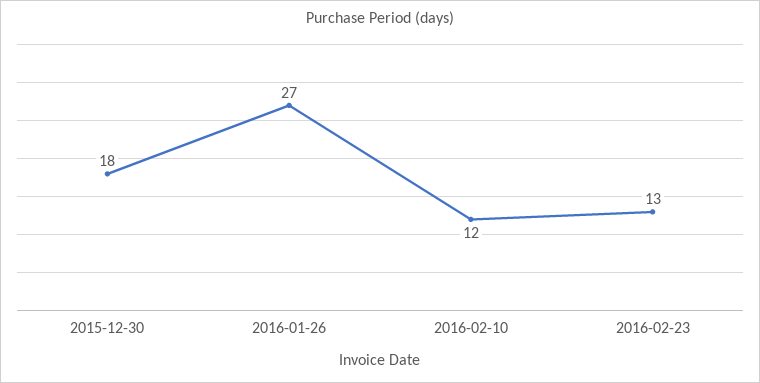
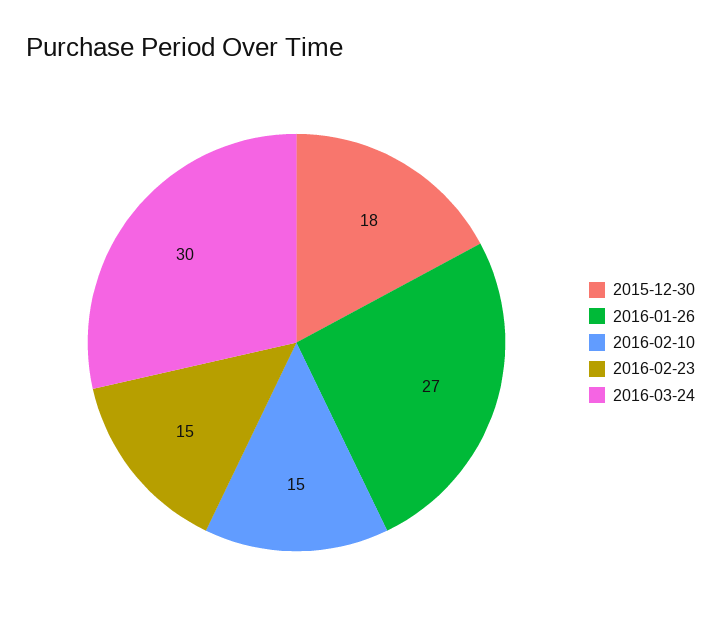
2016-02-10: 12 -> 15
2016-02-23: 13 -> 15
2016-03-24: none -> 30

